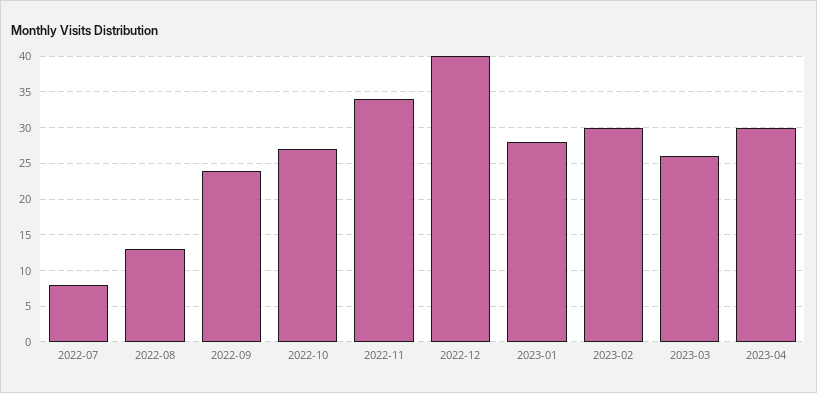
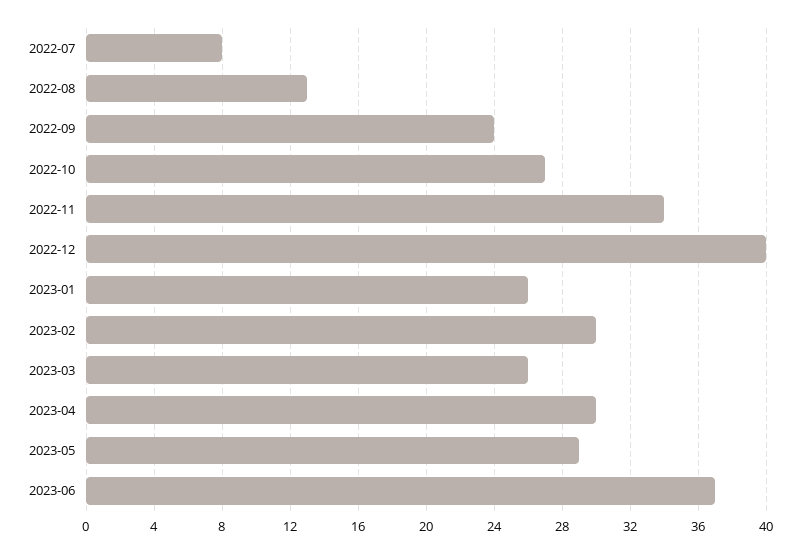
2023-01: 28 -> 26
2023-05: none -> 29
2023-06: none -> 37

